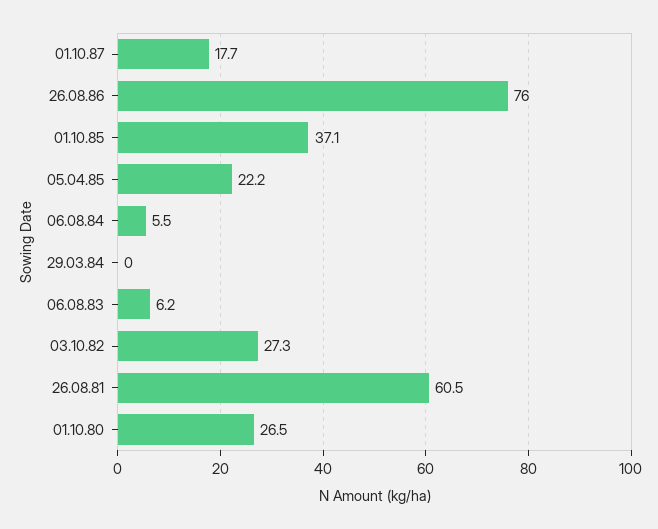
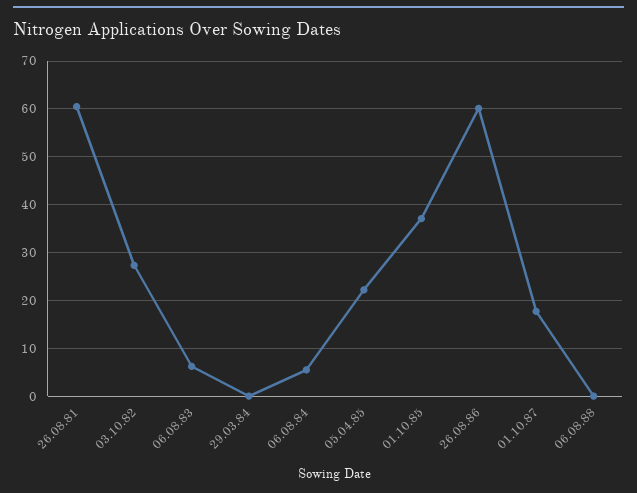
26.08.86: 76 -> 60
01.10.80: 26.5 -> none
06.08.88: none -> 0

